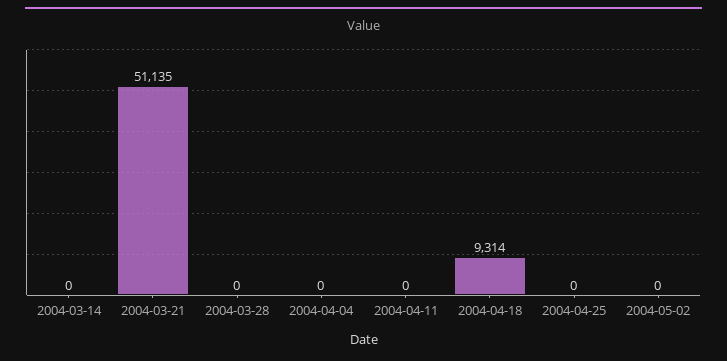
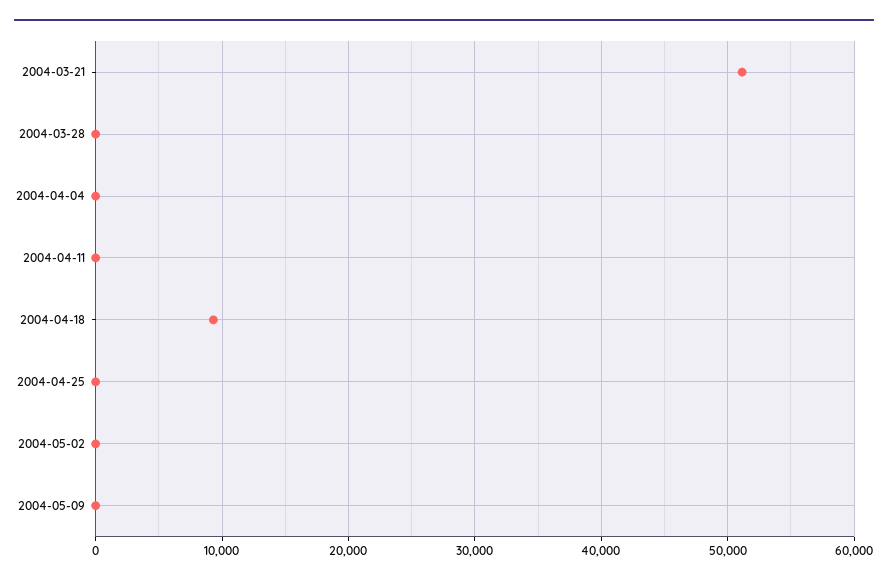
2004-03-14: 0 -> none
2004-05-09: none -> 0

